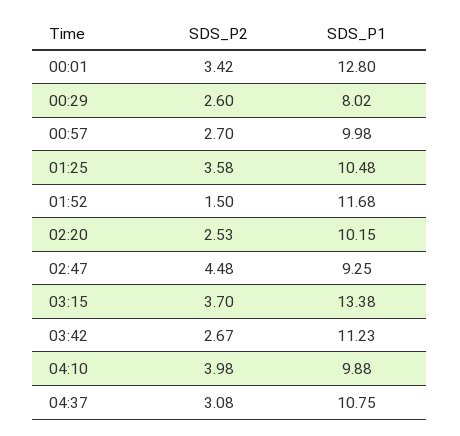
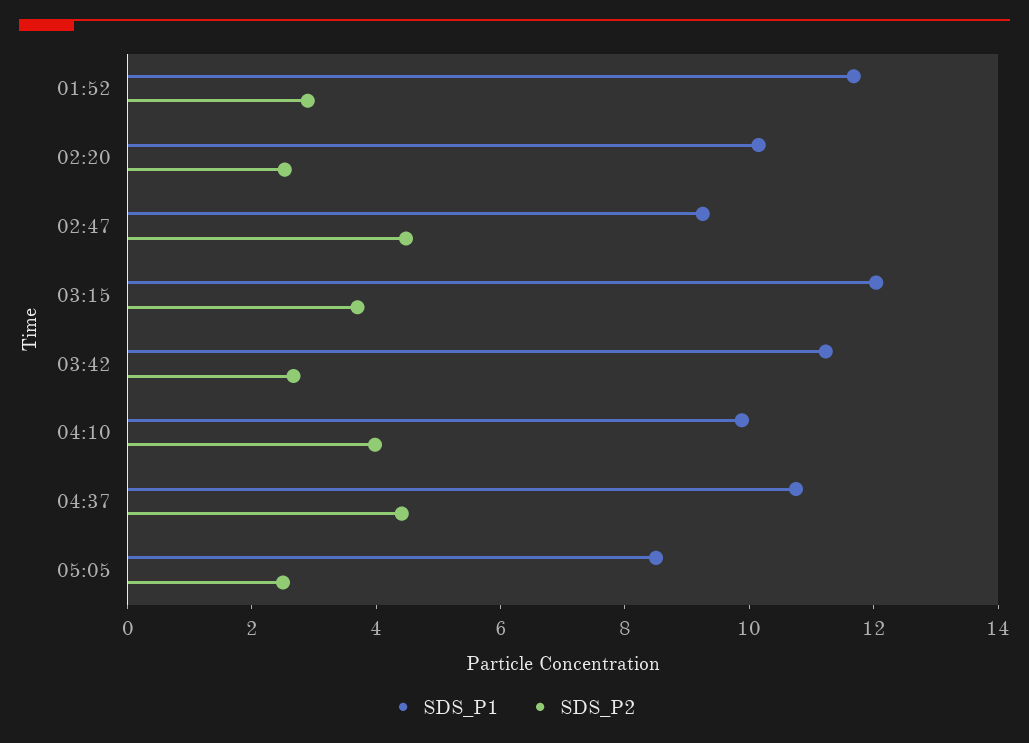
SDS_P2, 00:01: 3.42 -> none
SDS_P1, 00:01: 12.8 -> none
SDS_P2, 00:29: 2.6 -> none
SDS_P1, 00:29: 8.02 -> none
SDS_P2, 00:57: 2.7 -> none
SDS_P1, 00:57: 9.98 -> none
SDS_P2, 01:25: 3.58 -> none
SDS_P1, 01:25: 10.48 -> none
SDS_P2, 01:52: 1.5 -> 3
SDS_P1, 03:15: 13.38 -> 12
SDS_P2, 04:37: 3.08 -> 4.5
SDS_P1, 05:05: none -> 8.5
SDS_P2, 05:05: none -> 2.5

